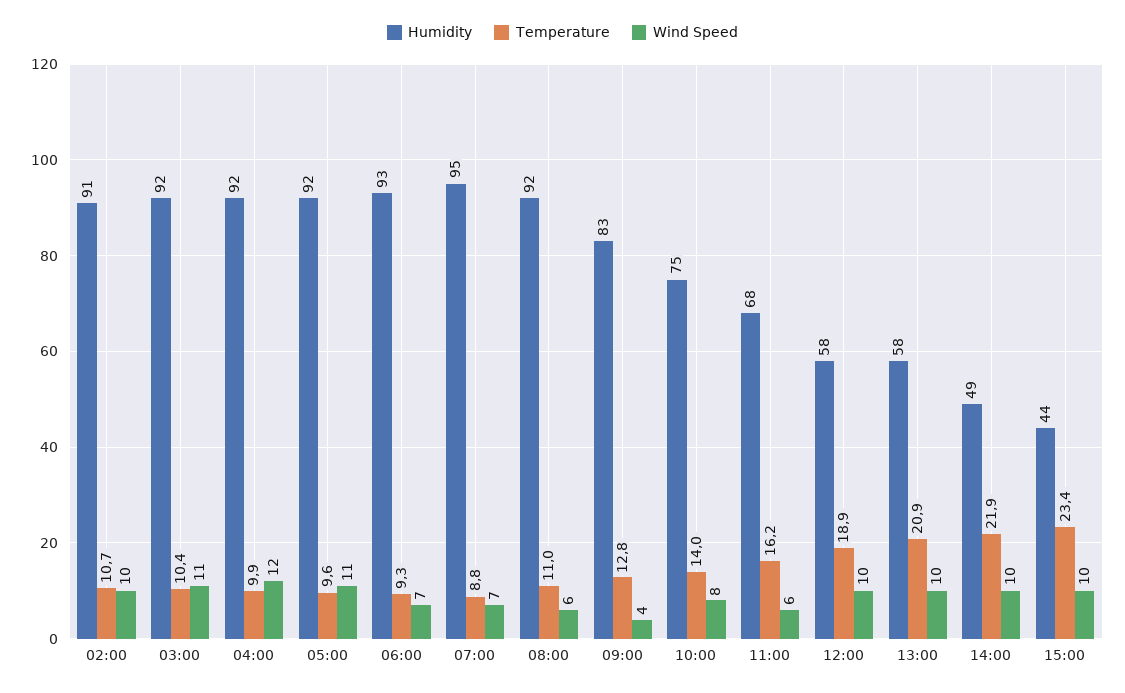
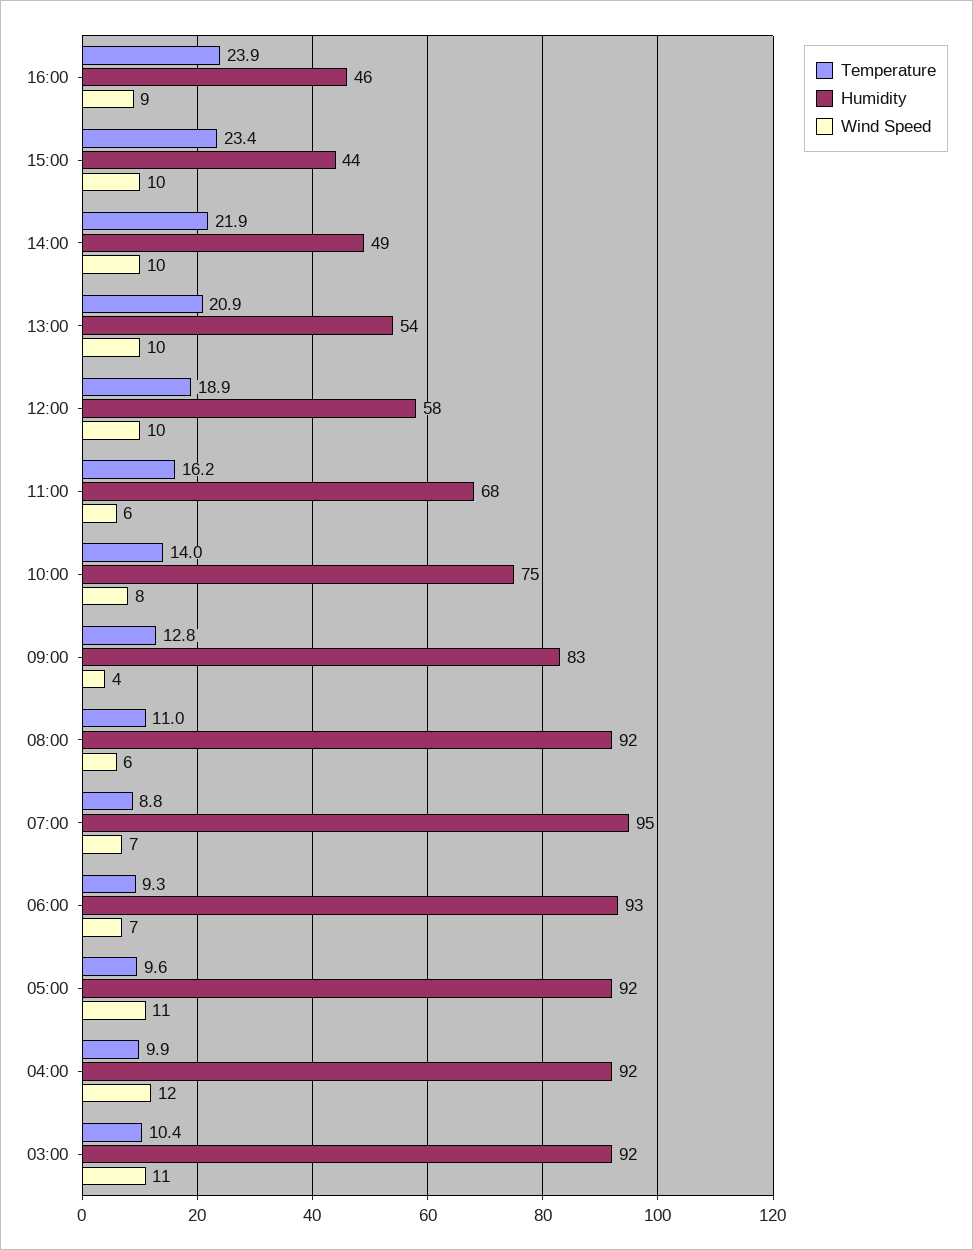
Humidity, 02:00: 91 -> none
Temperature, 02:00: 10.7 -> none
Wind Speed, 02:00: 10 -> none
Humidity, 13:00: 58 -> 54
Temperature, 16:00: none -> 23.9
Humidity, 16:00: none -> 46
Wind Speed, 16:00: none -> 9

